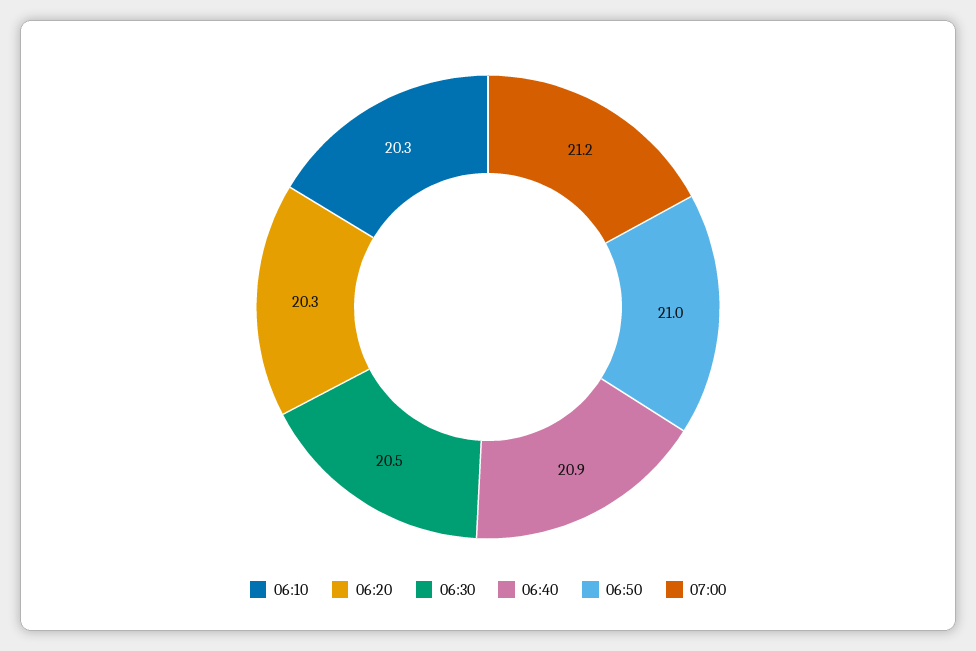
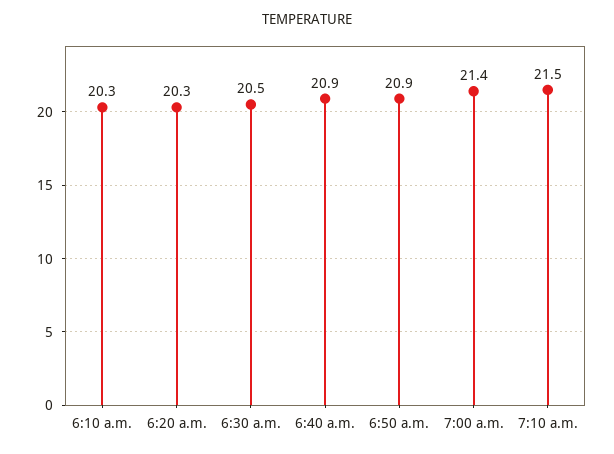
06:50: 21 -> 20.9
07:00: 21.2 -> 21.4
7:10 a.m.: none -> 21.5

